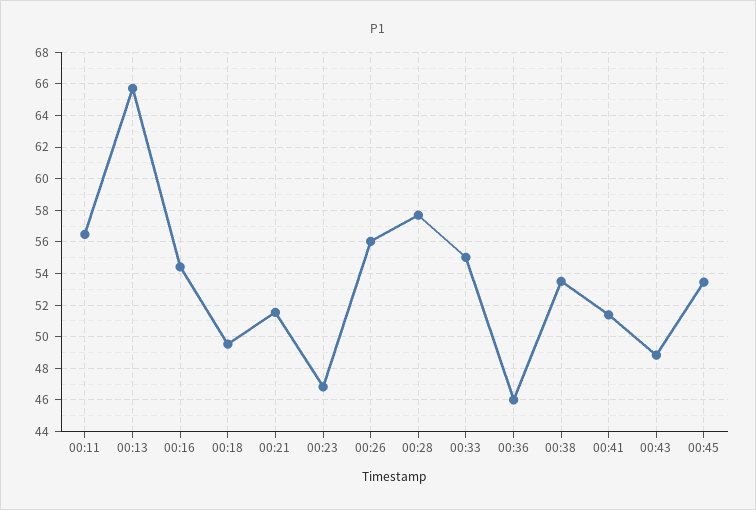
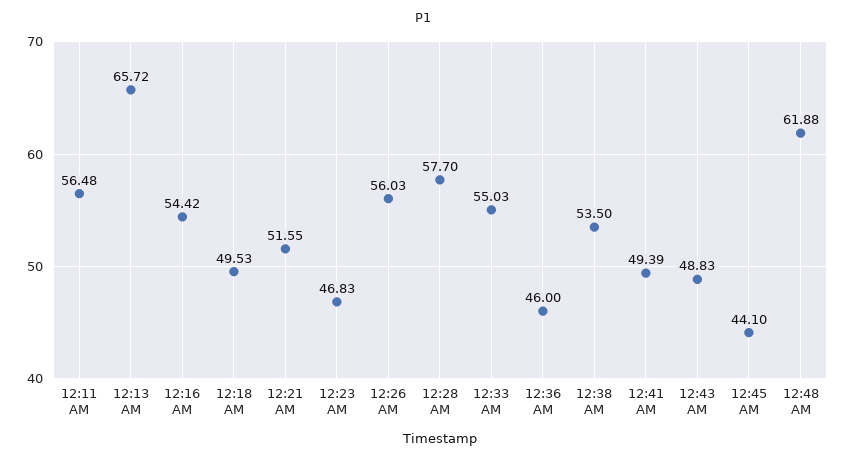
00:41: 51.5 -> 49.39
00:45: 53.5 -> 44.1
12:48 AM: none -> 61.88

